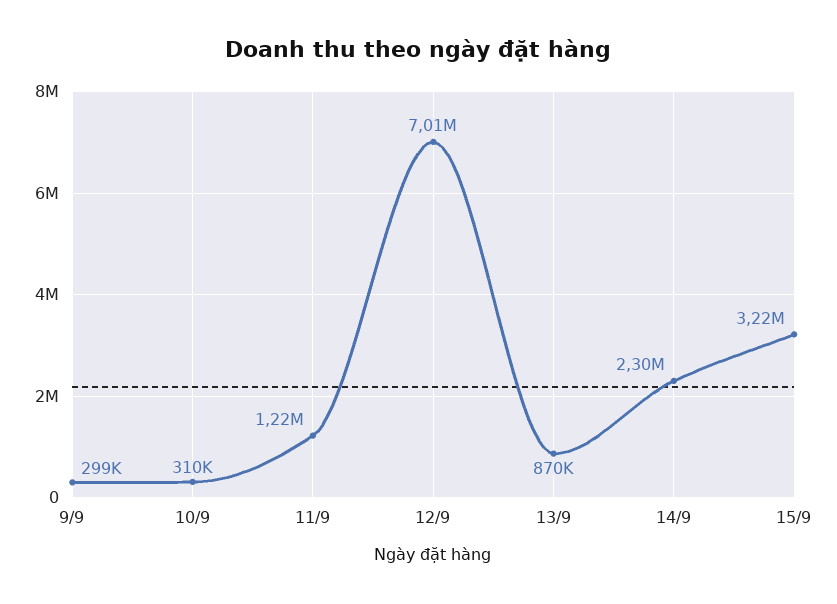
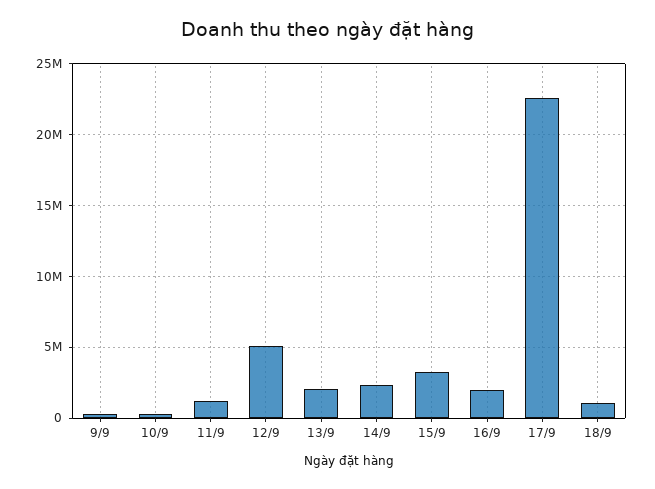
12/9: 7010000 -> 5000000
13/9: 870000 -> 2000000
16/9: none -> 2000000
17/9: none -> 22500000
18/9: none -> 1000000

